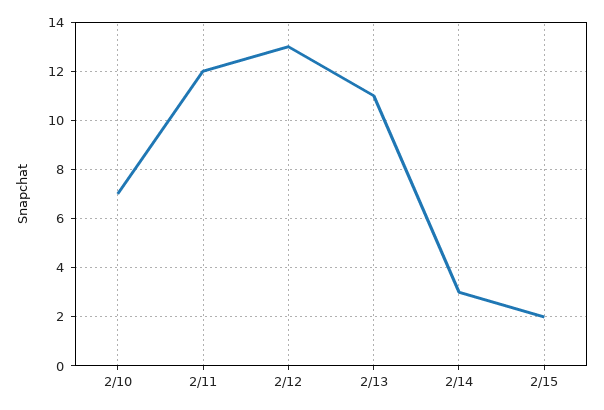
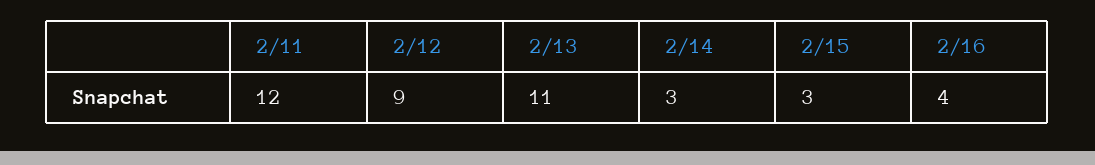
2/10: 7 -> none
2/12: 13 -> 9
2/15: 2 -> 3
2/16: none -> 4

